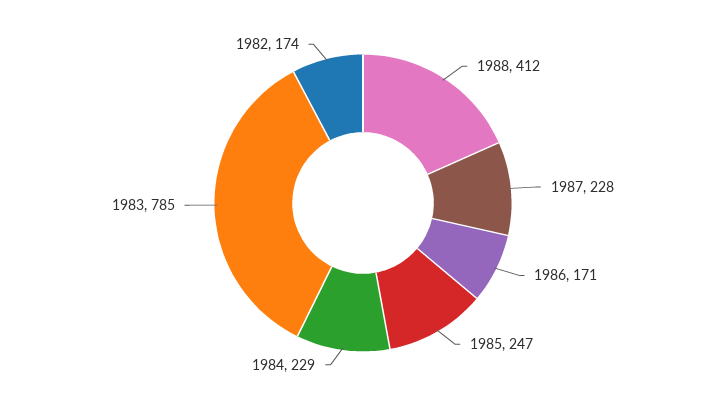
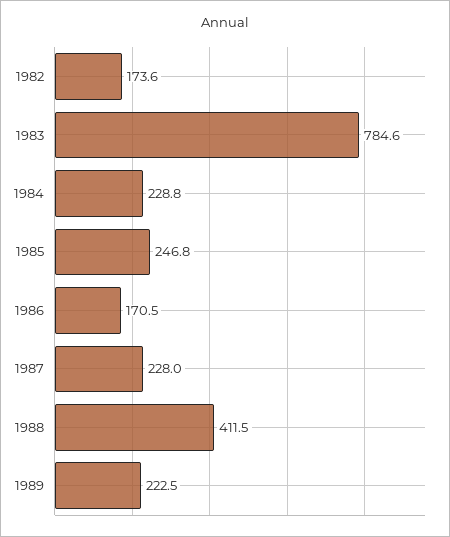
1989: none -> 222.5

